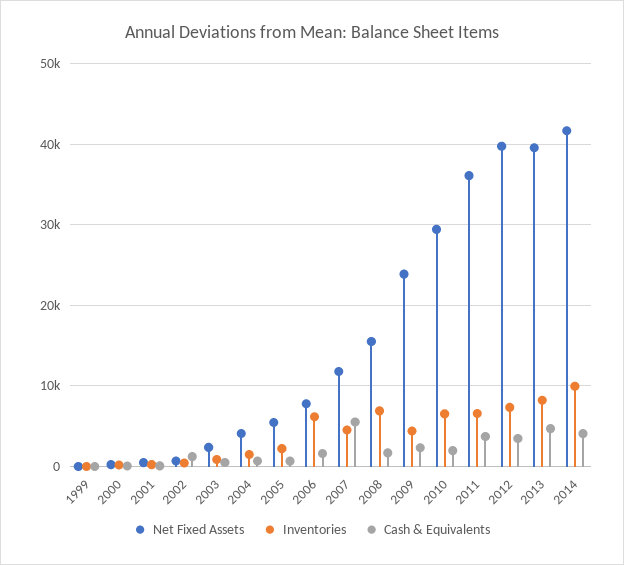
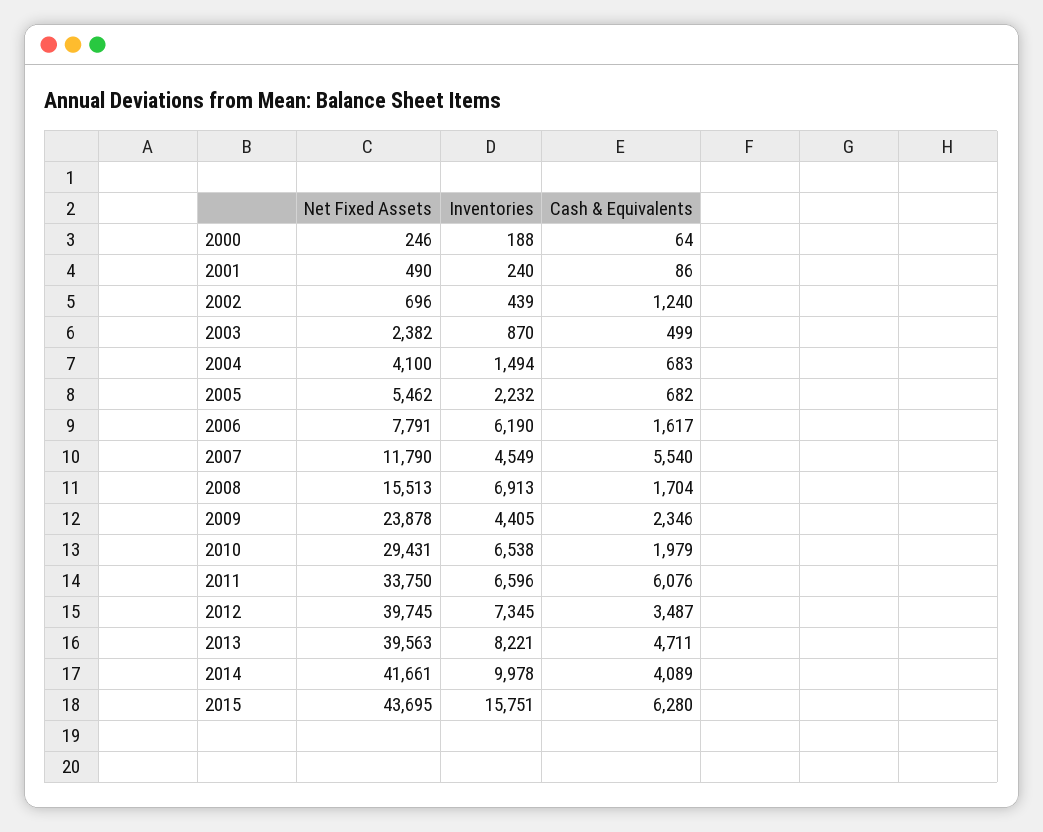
Net Fixed Assets, 1999: 0 -> none
Inventories, 1999: 0 -> none
Cash & Equivalents, 1999: 0 -> none
Net Fixed Assets, 2011: 36000 -> 33750
Cash & Equivalents, 2011: 4000 -> 6076
Net Fixed Assets, 2015: none -> 43695
Inventories, 2015: none -> 15751
Cash & Equivalents, 2015: none -> 6280

